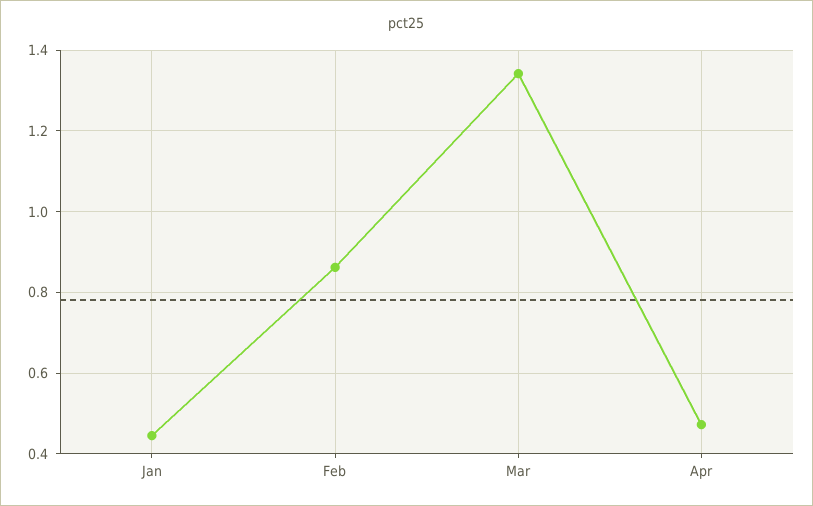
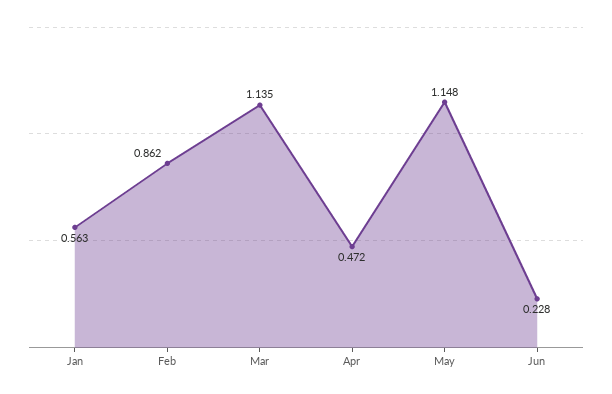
Jan: 0.44 -> 0.563
Mar: 1.34 -> 1.135
May: none -> 1.148
Jun: none -> 0.228

